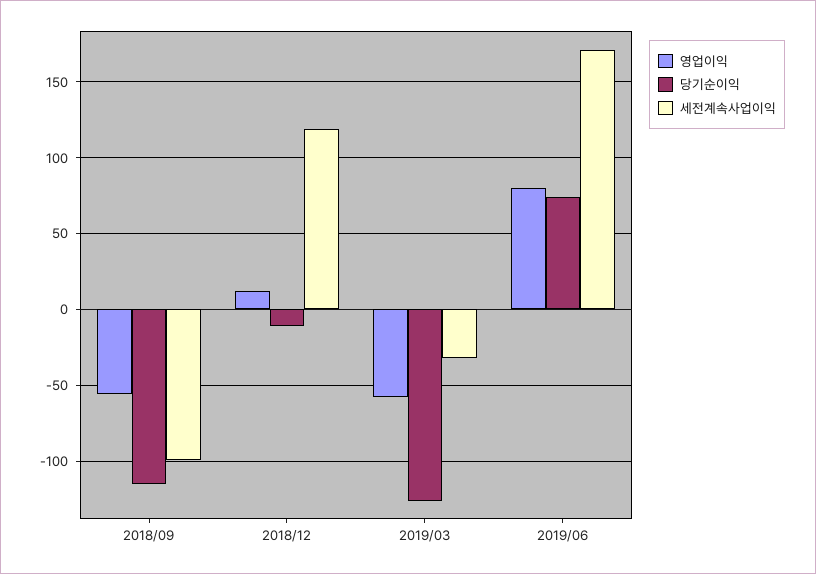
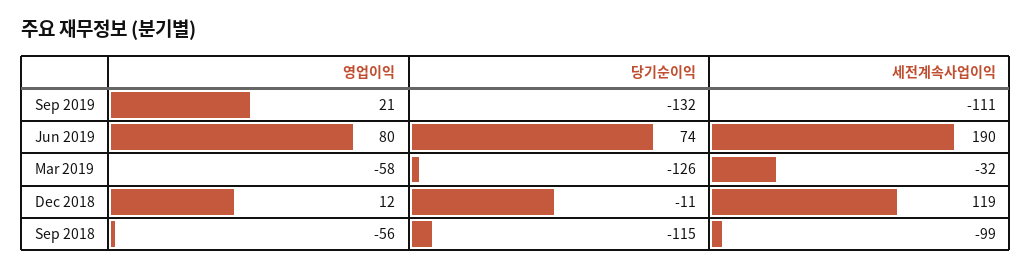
세전계속사업이익, 2019/06: 170 -> 190
영업이익, Sep 2019: none -> 21
당기순이익, Sep 2019: none -> -132
세전계속사업이익, Sep 2019: none -> -111

